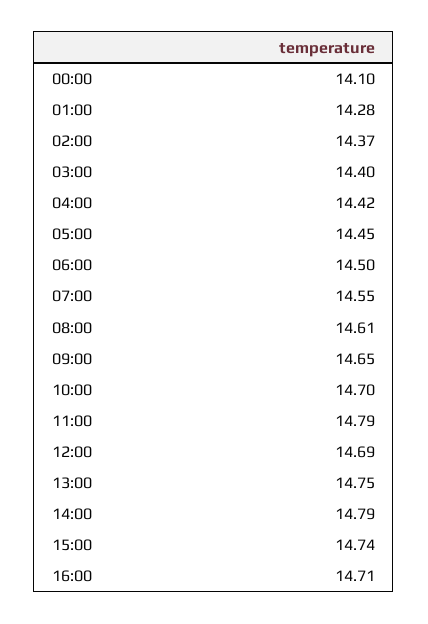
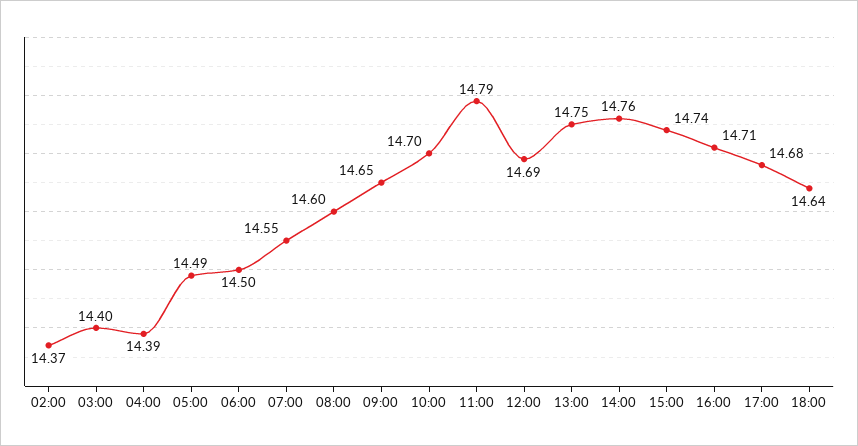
00:00: 14.1 -> none
01:00: 14.28 -> none
04:00: 14.42 -> 14.39
05:00: 14.45 -> 14.49
08:00: 14.61 -> 14.6
14:00: 14.79 -> 14.76
17:00: none -> 14.68
18:00: none -> 14.64

